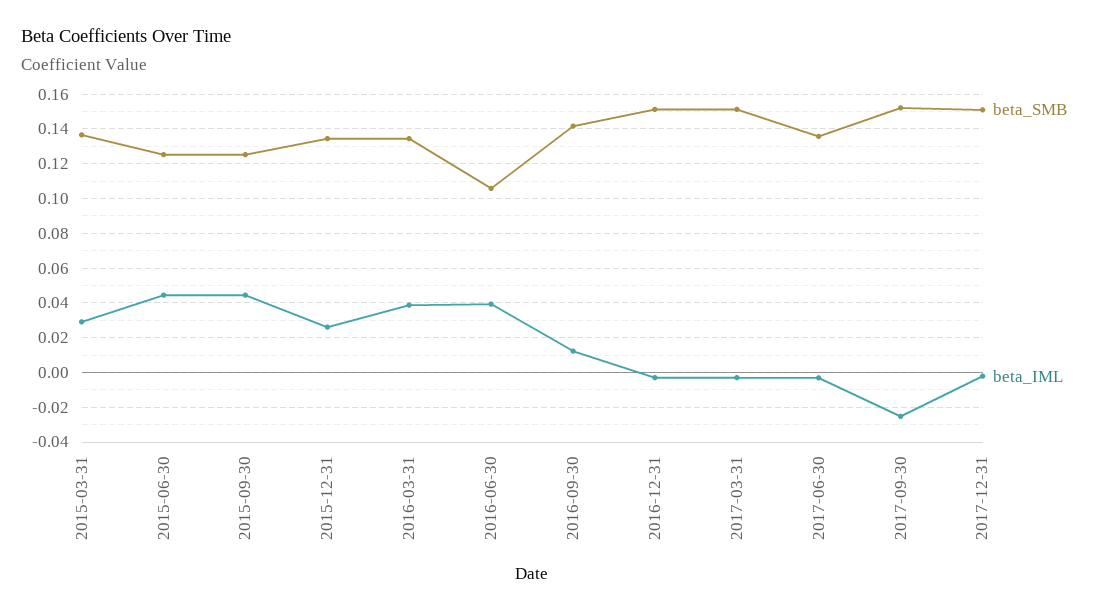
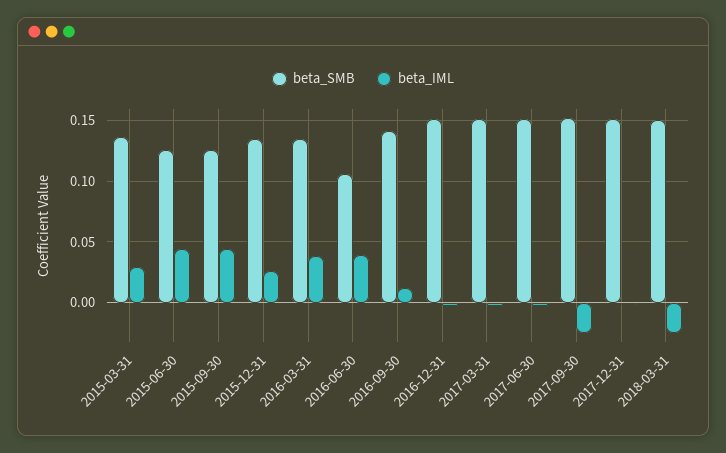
beta_SMB, 2017-06-30: 0.135 -> 0.15
beta_SMB, 2018-03-31: none -> 0.15
beta_IML, 2018-03-31: none -> -0.025

